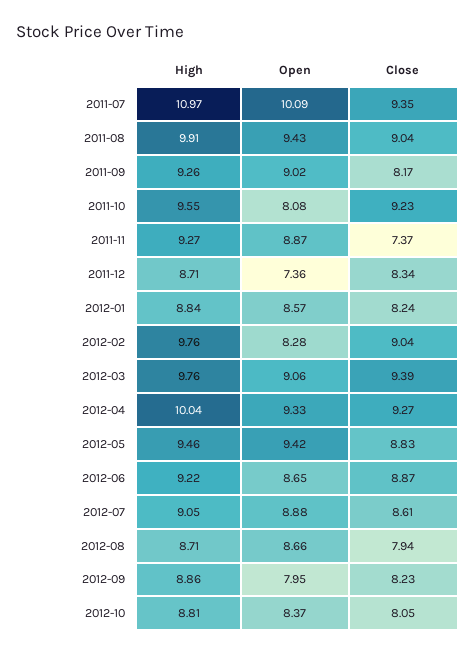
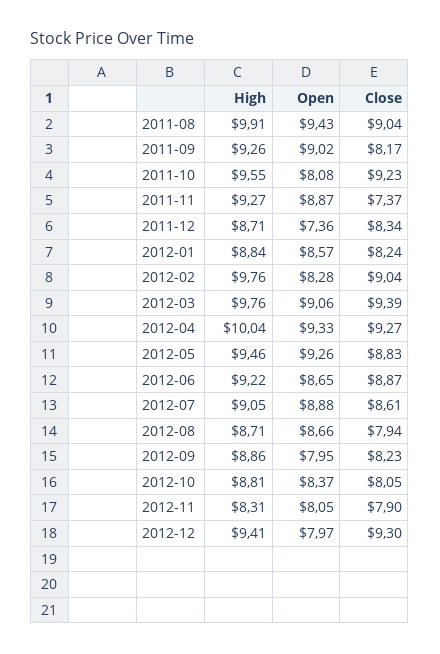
High, 2011-07: 10.97 -> none
Open, 2011-07: 10.09 -> none
Close, 2011-07: 9.35 -> none
Open, 2012-05: 9.42 -> 9.26
High, 2012-11: none -> 8.31
Open, 2012-11: none -> 8.05
Close, 2012-11: none -> 7.9
High, 2012-12: none -> 9.41
Open, 2012-12: none -> 7.97
Close, 2012-12: none -> 9.3

